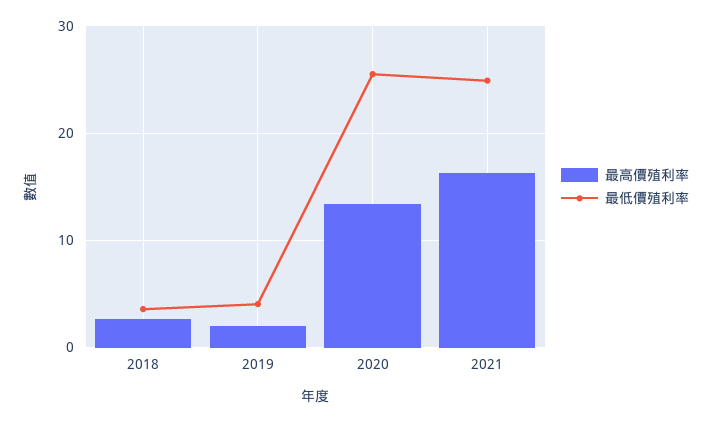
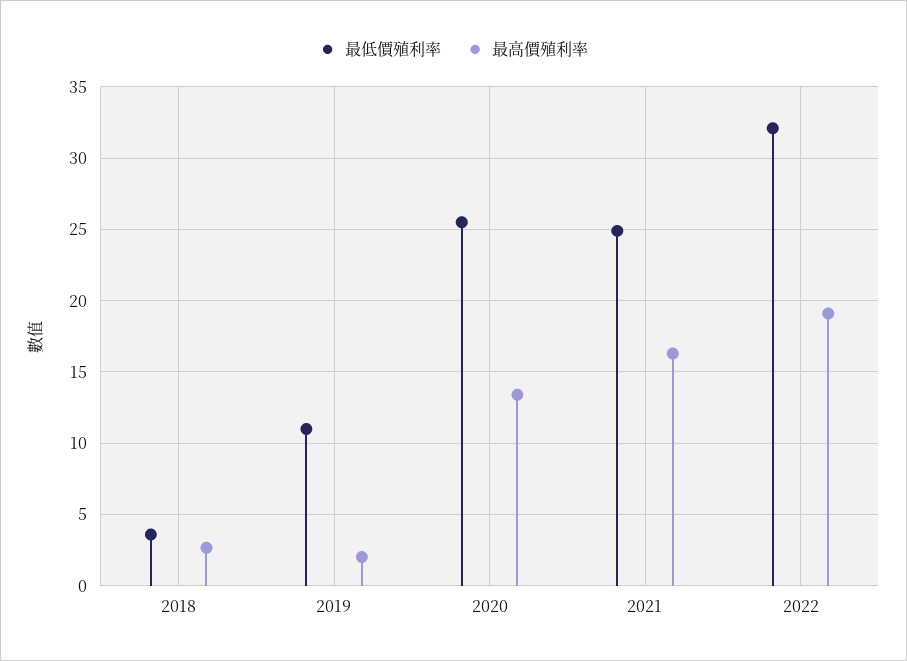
最低價殖利率, 2019: 4 -> 11
最低價殖利率, 2022: none -> 32
最高價殖利率, 2022: none -> 19

